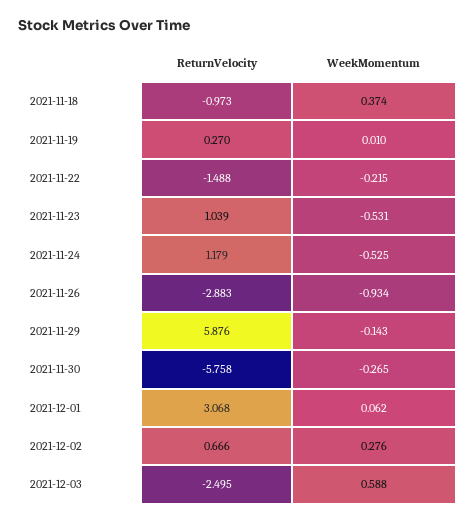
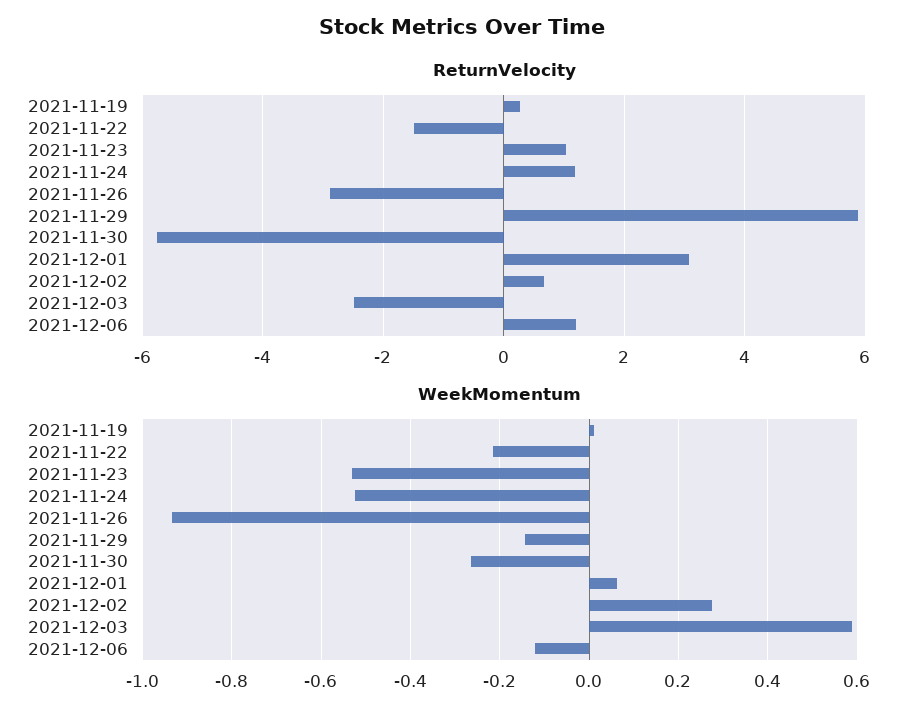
ReturnVelocity, 2021-11-18: -0.973 -> none
WeekMomentum, 2021-11-18: 0.374 -> none
ReturnVelocity, 2021-12-06: none -> 1.2
WeekMomentum, 2021-12-06: none -> -0.12

